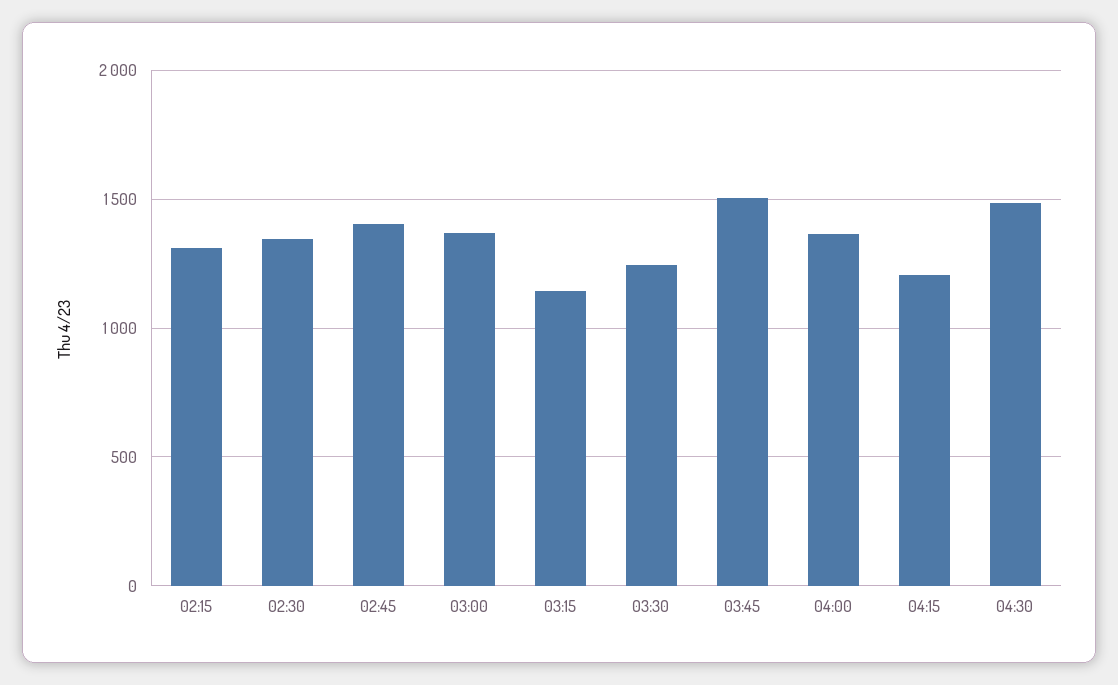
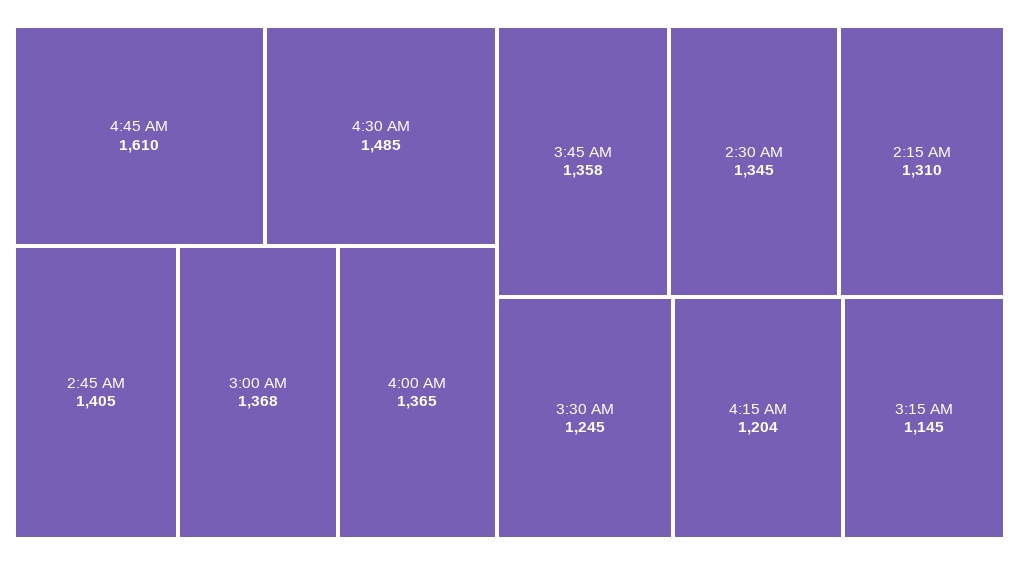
03:45: 1500 -> 1358
4:45 AM: none -> 1610

